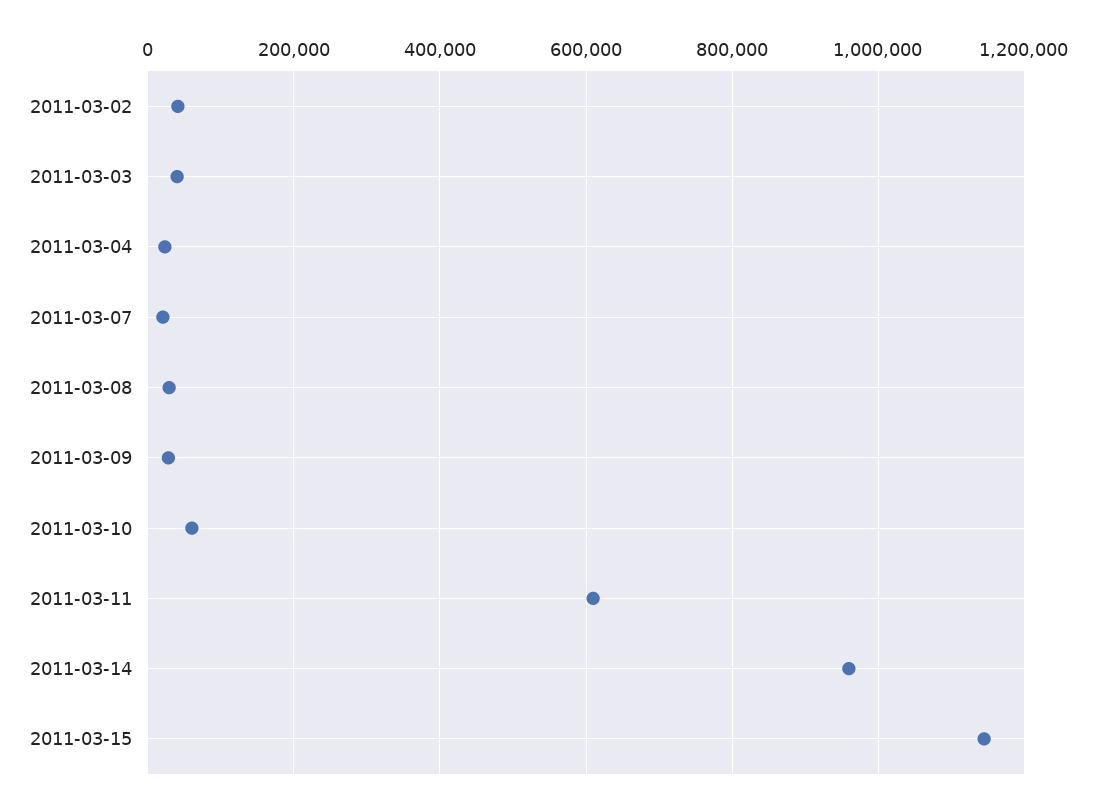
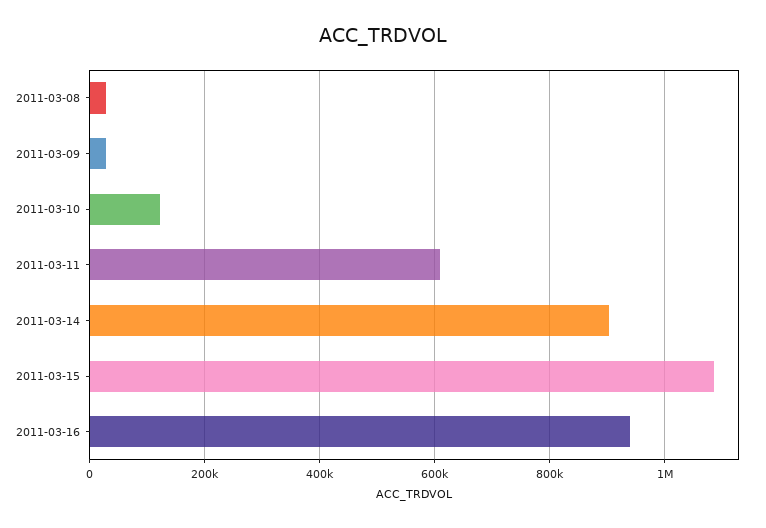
2011-03-02: 40000 -> none
2011-03-03: 40000 -> none
2011-03-04: 20000 -> none
2011-03-07: 20000 -> none
2011-03-10: 60000 -> 120000
2011-03-14: 960000 -> 900000
2011-03-15: 1140000 -> 1080000
2011-03-16: none -> 940000

